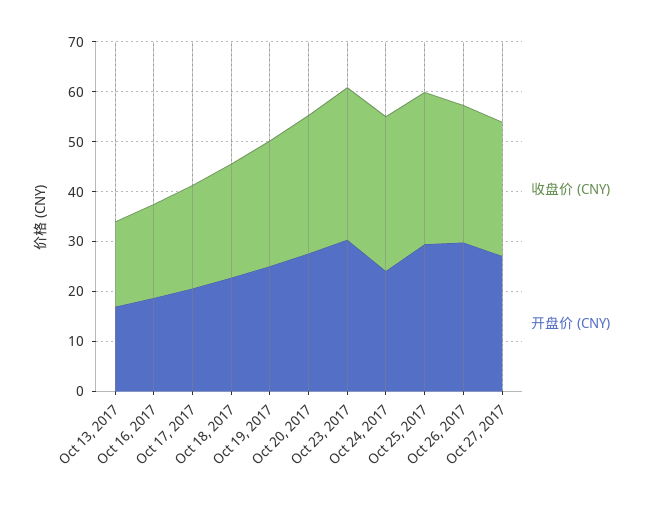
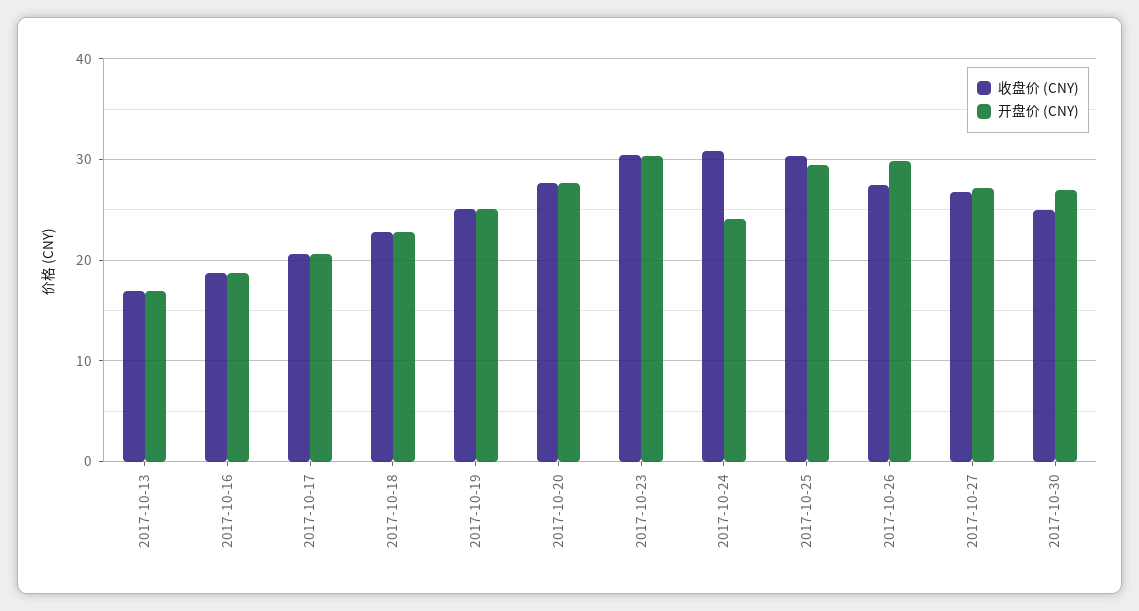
收盘价 (CNY), 2017-10-30: none -> 25
开盘价 (CNY), 2017-10-30: none -> 27

